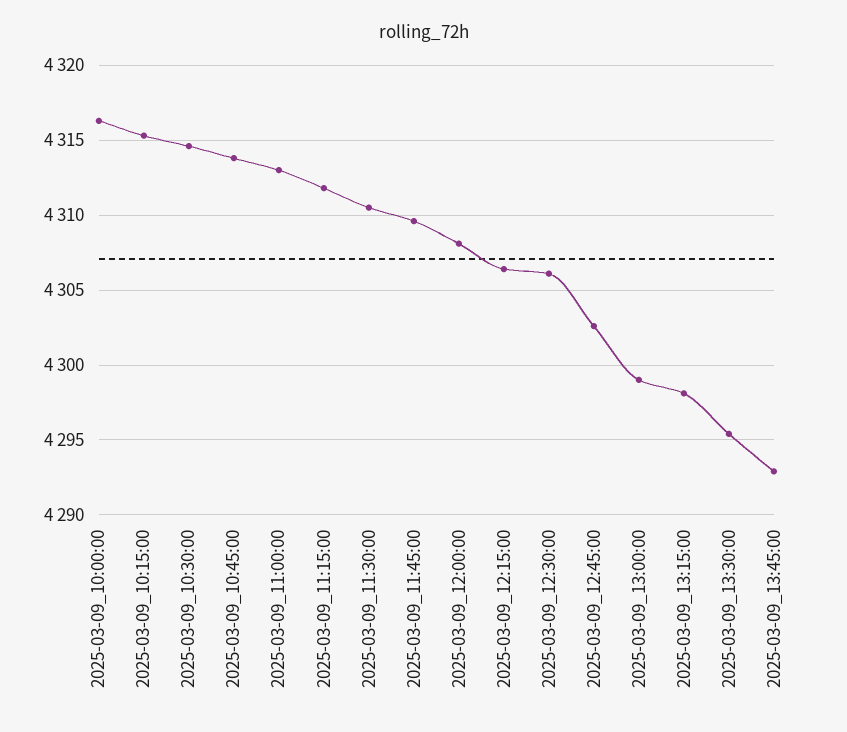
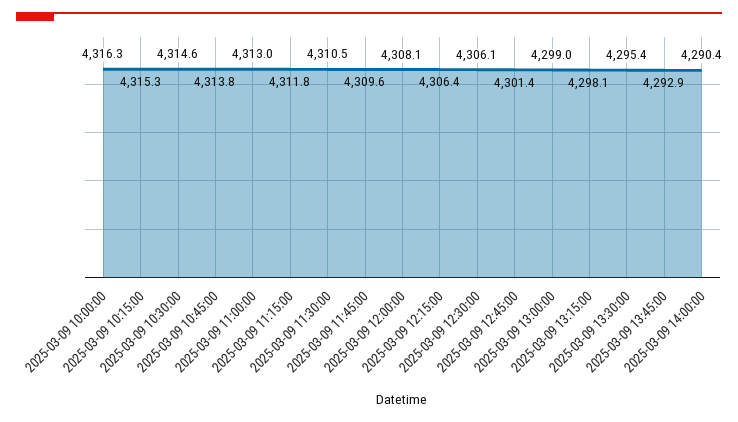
2025-03-09_12:45:00: 4302.5 -> 4301.4
2025-03-09 14:00:00: none -> 4290.4

